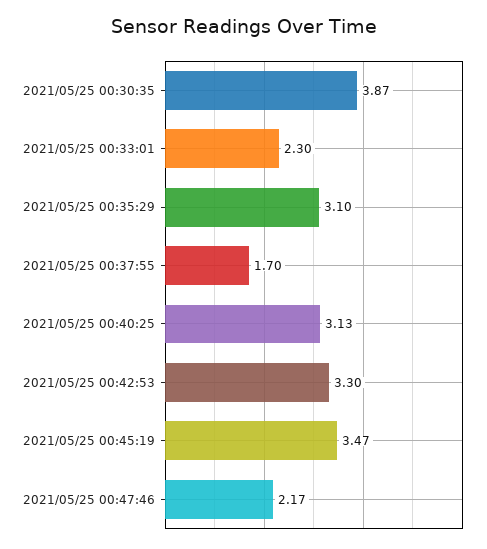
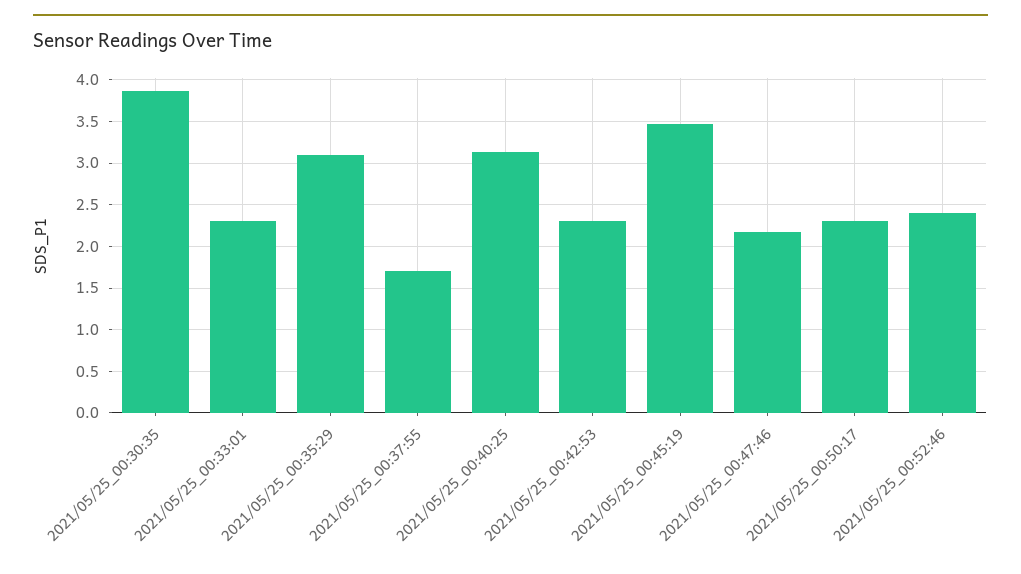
2021/05/25 00:42:53: 3.3 -> 2.3
2021/05/25_00:50:17: none -> 2.3
2021/05/25_00:52:46: none -> 2.4

